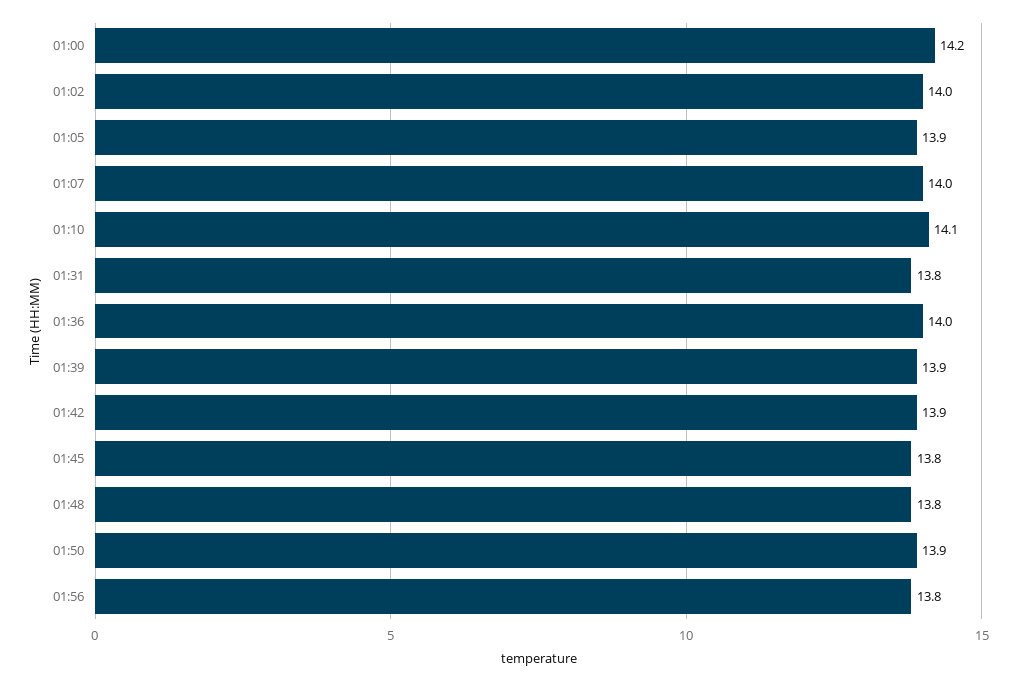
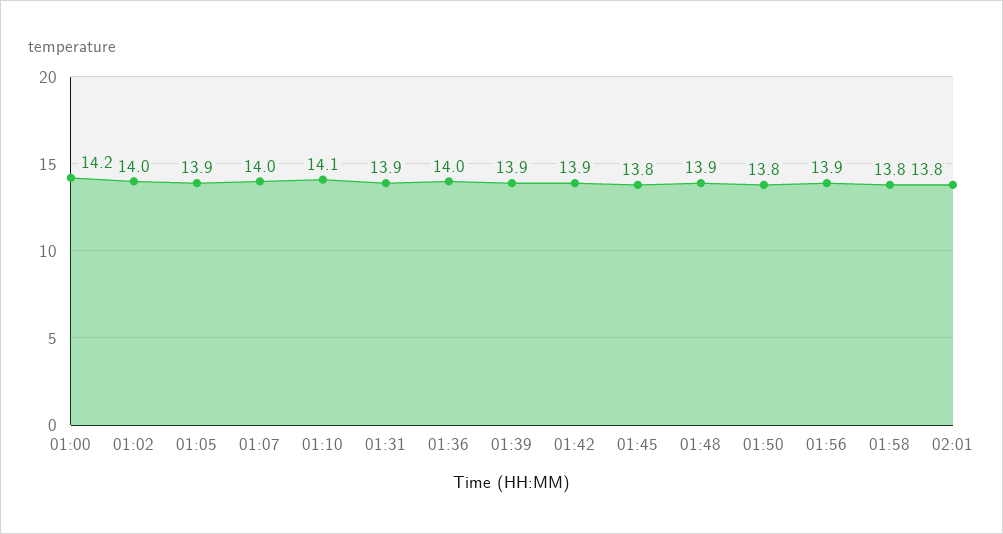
01:31: 13.8 -> 13.9
01:48: 13.8 -> 13.9
01:50: 13.9 -> 13.8
01:56: 13.8 -> 13.9
01:58: none -> 13.8
02:01: none -> 13.8

